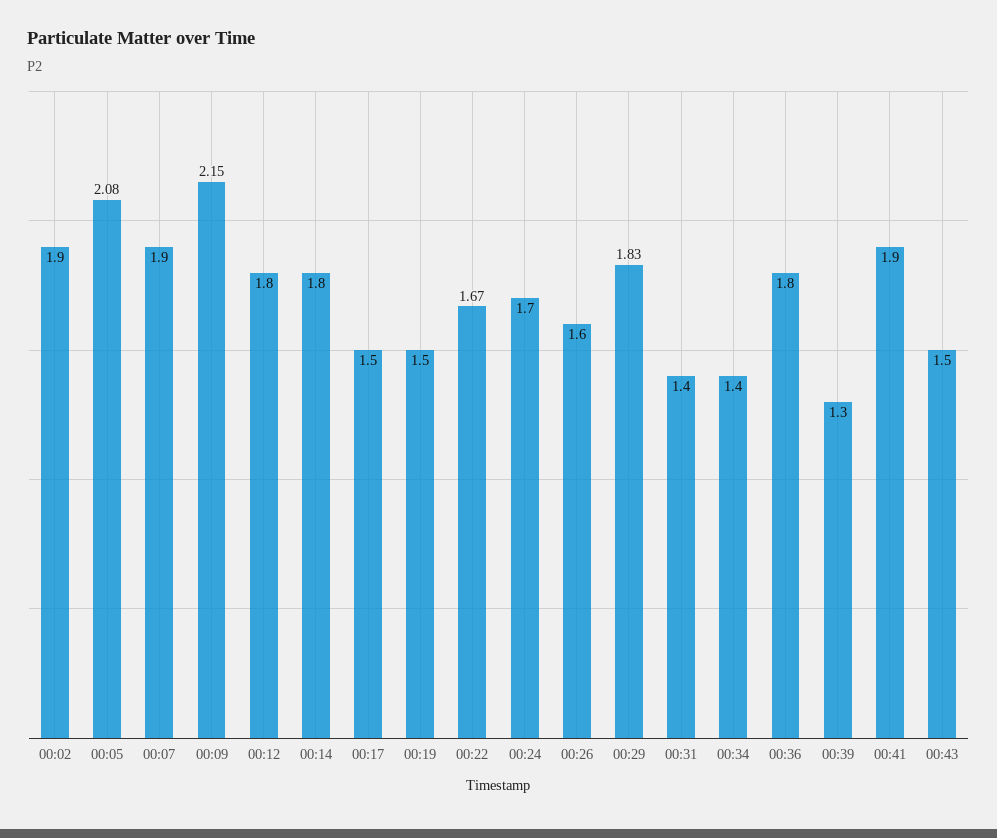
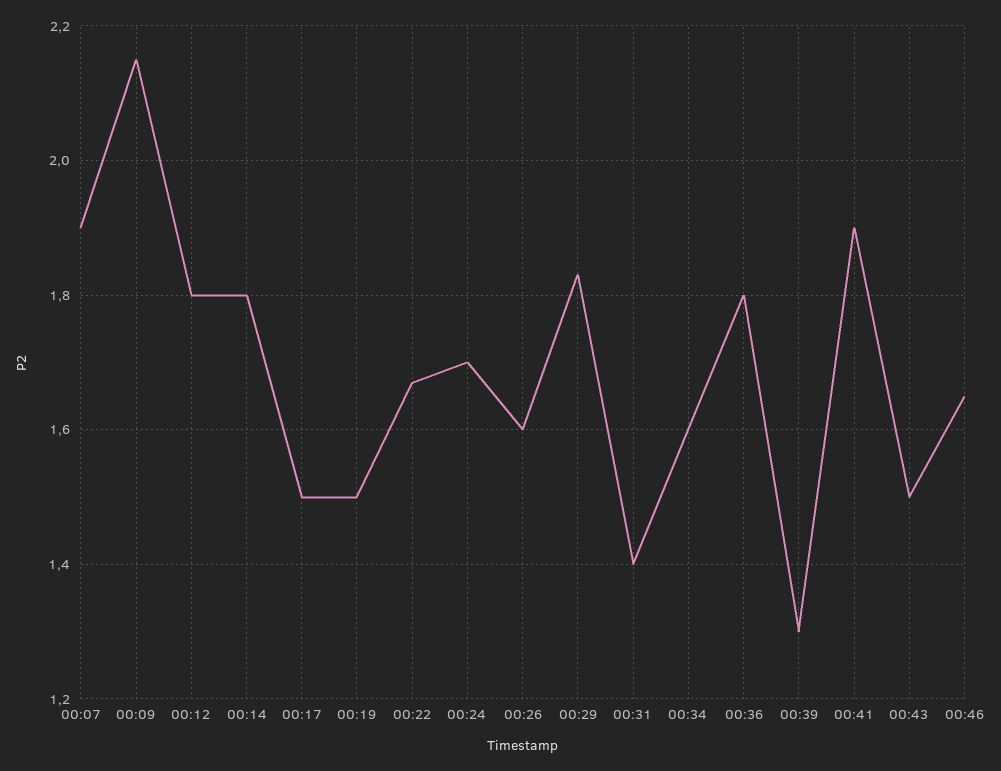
00:02: 1.9 -> none
00:05: 2.08 -> none
00:34: 1.4 -> 1.6
00:46: none -> 1.65

